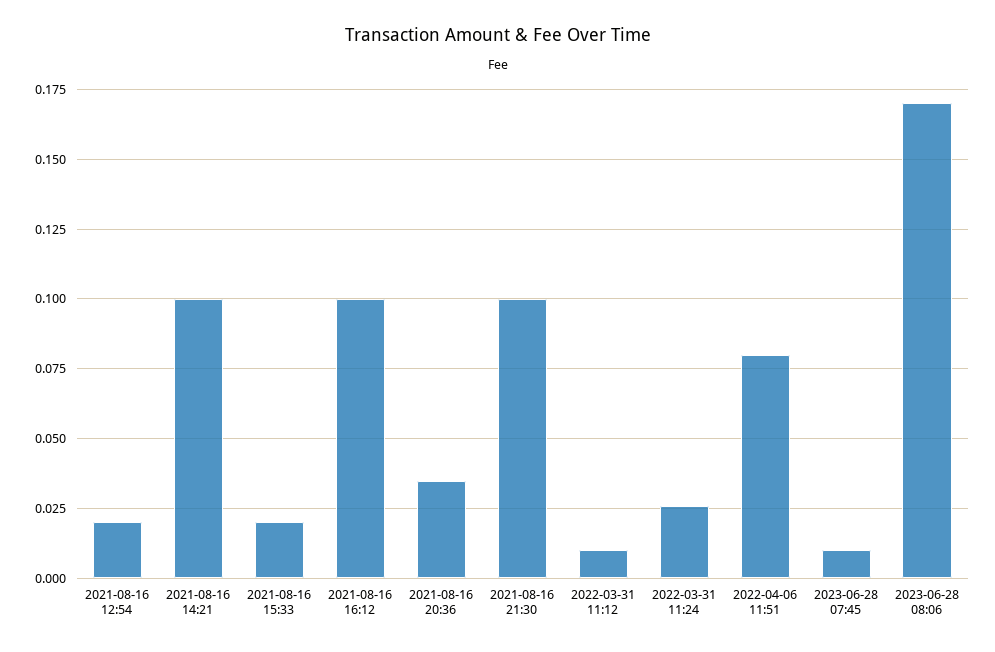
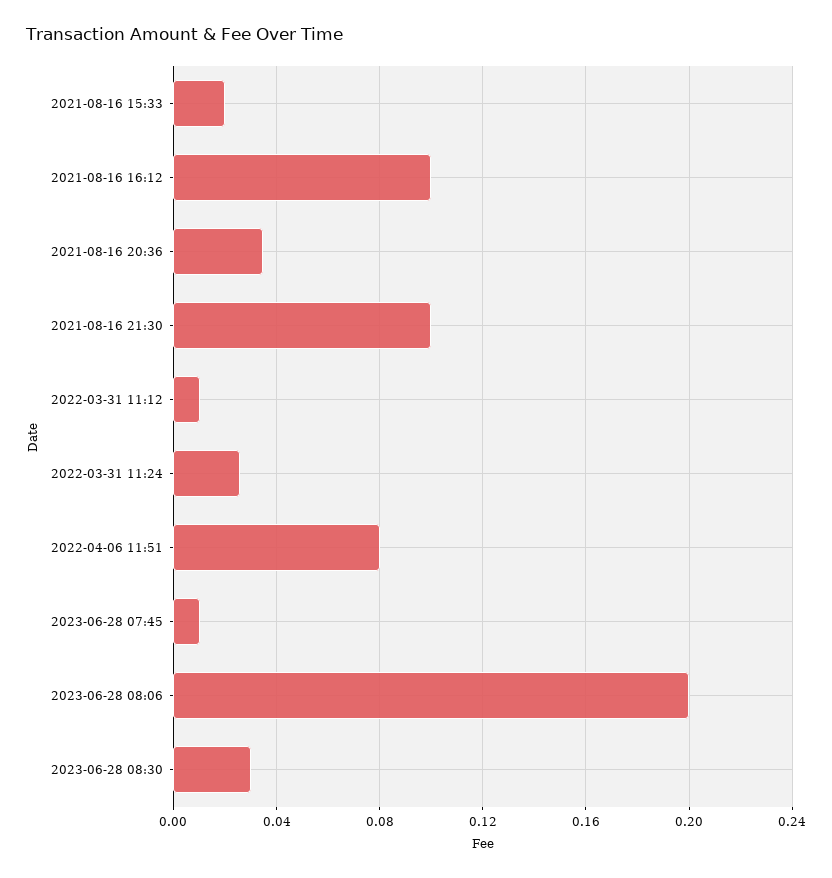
2021-08-16 12:54: 0.02 -> none
2021-08-16 14:21: 0.1 -> none
2023-06-28 08:06: 0.17 -> 0.2
2023-06-28 08:30: none -> 0.03

